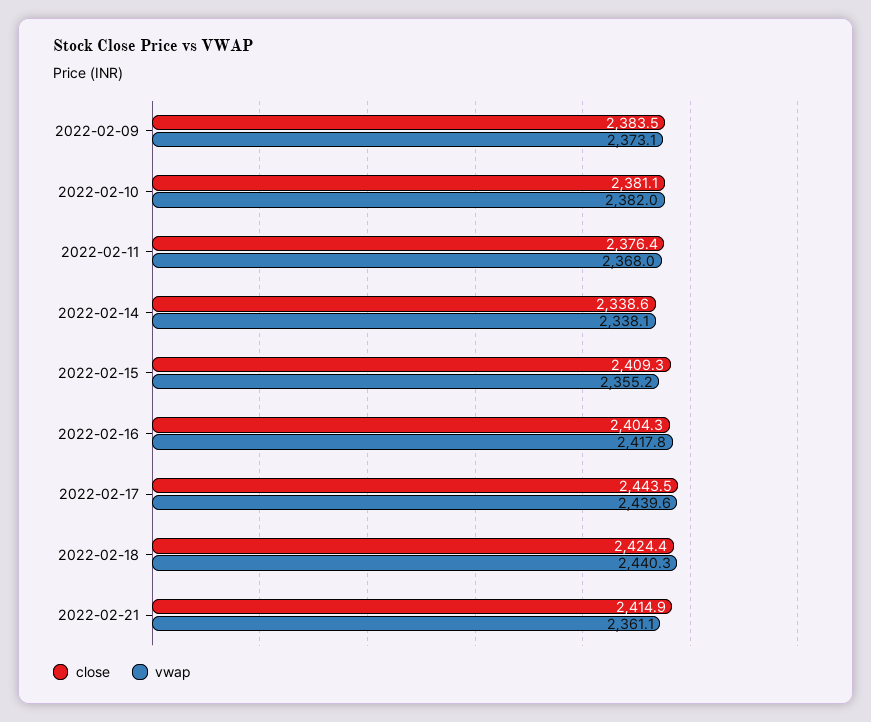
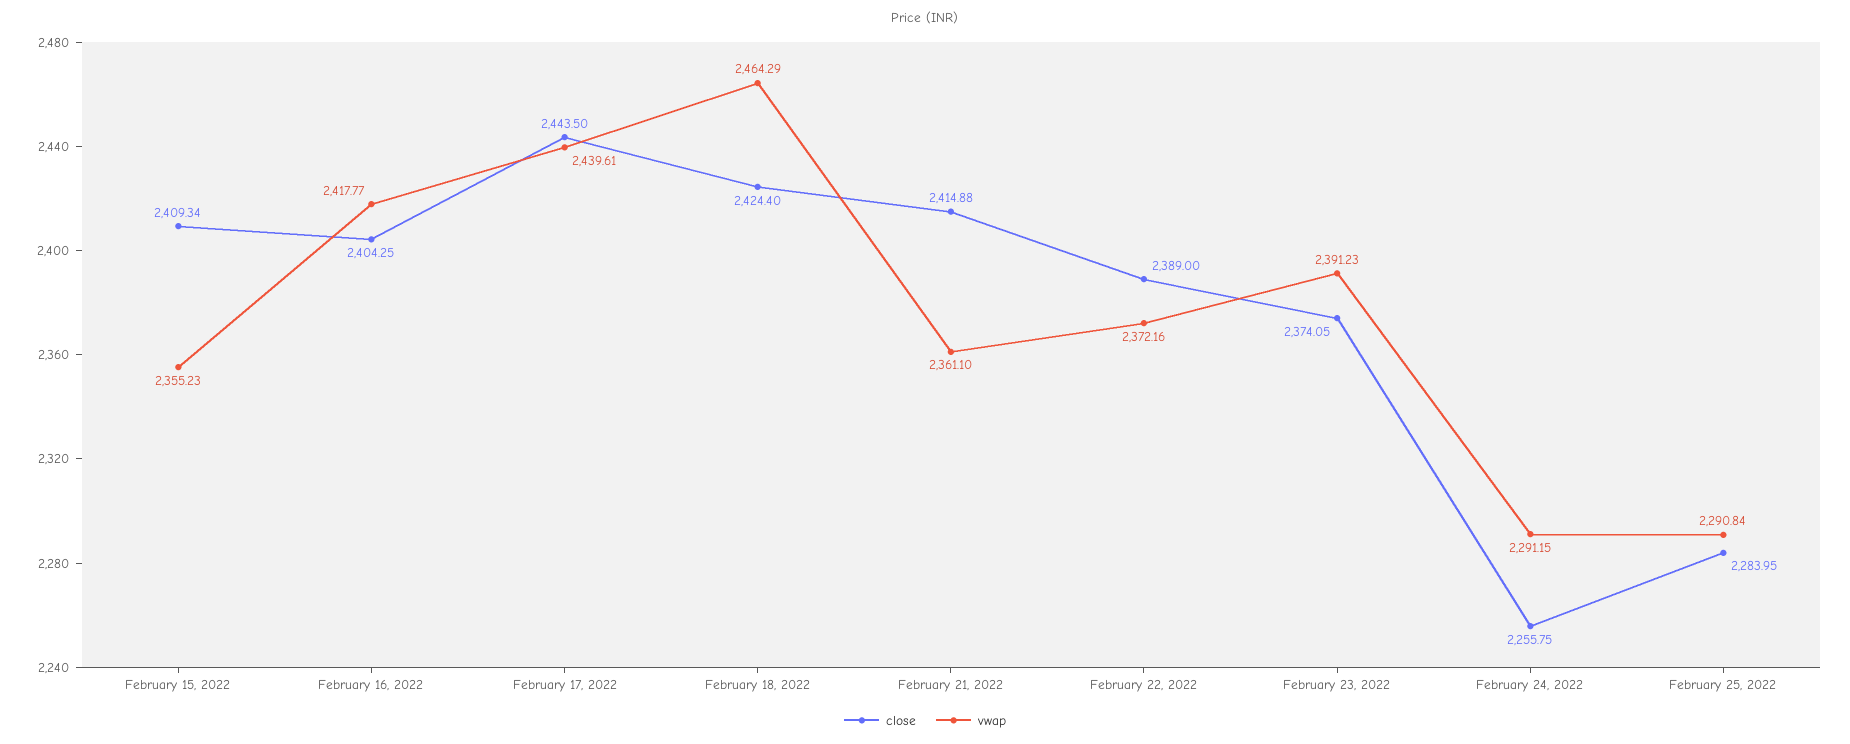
close, 2022-02-09: 2383.5 -> none
vwap, 2022-02-09: 2373.1 -> none
close, 2022-02-10: 2381.1 -> none
vwap, 2022-02-10: 2382 -> none
close, 2022-02-11: 2376.4 -> none
vwap, 2022-02-11: 2368 -> none
close, 2022-02-14: 2338.6 -> none
vwap, 2022-02-14: 2338.1 -> none
vwap, 2022-02-18: 2440.3 -> 2464.29
close, February 22, 2022: none -> 2389
vwap, February 22, 2022: none -> 2372.16
close, February 23, 2022: none -> 2374.05
vwap, February 23, 2022: none -> 2391.23
close, February 24, 2022: none -> 2255.75
vwap, February 24, 2022: none -> 2291.15
close, February 25, 2022: none -> 2283.95
vwap, February 25, 2022: none -> 2290.84

